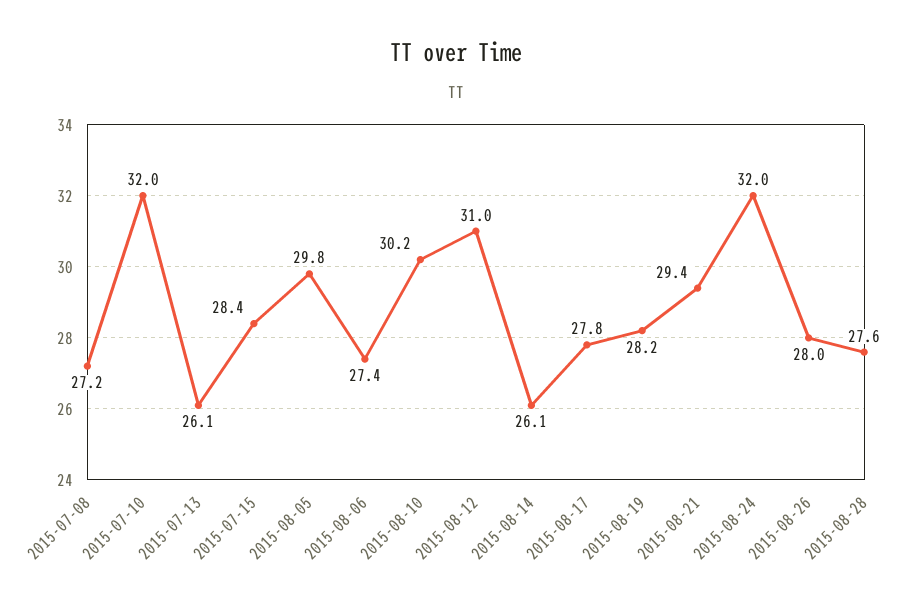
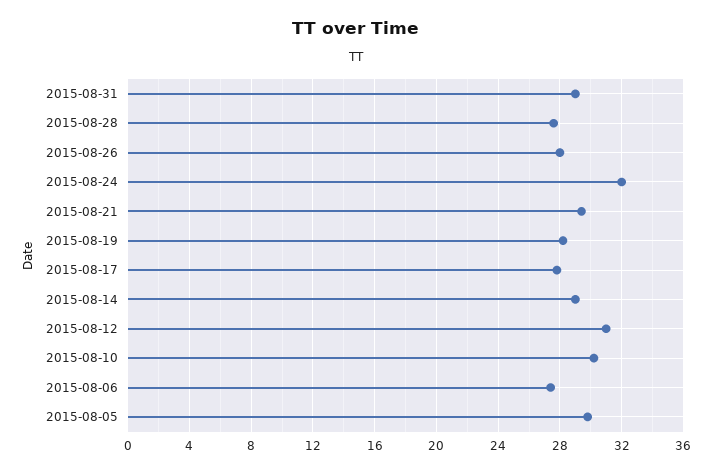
2015-07-08: 27.2 -> none
2015-07-10: 32 -> none
2015-07-13: 26.1 -> none
2015-07-15: 28.4 -> none
2015-08-14: 26.1 -> 29
2015-08-31: none -> 29

